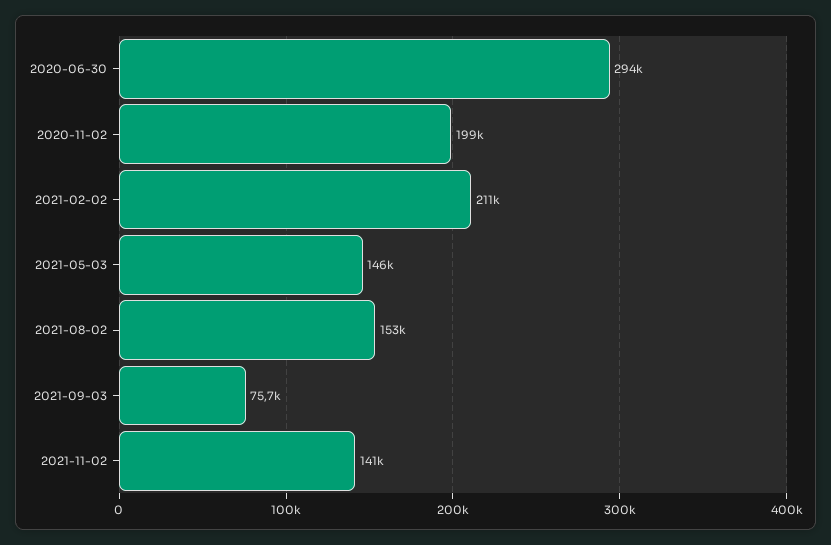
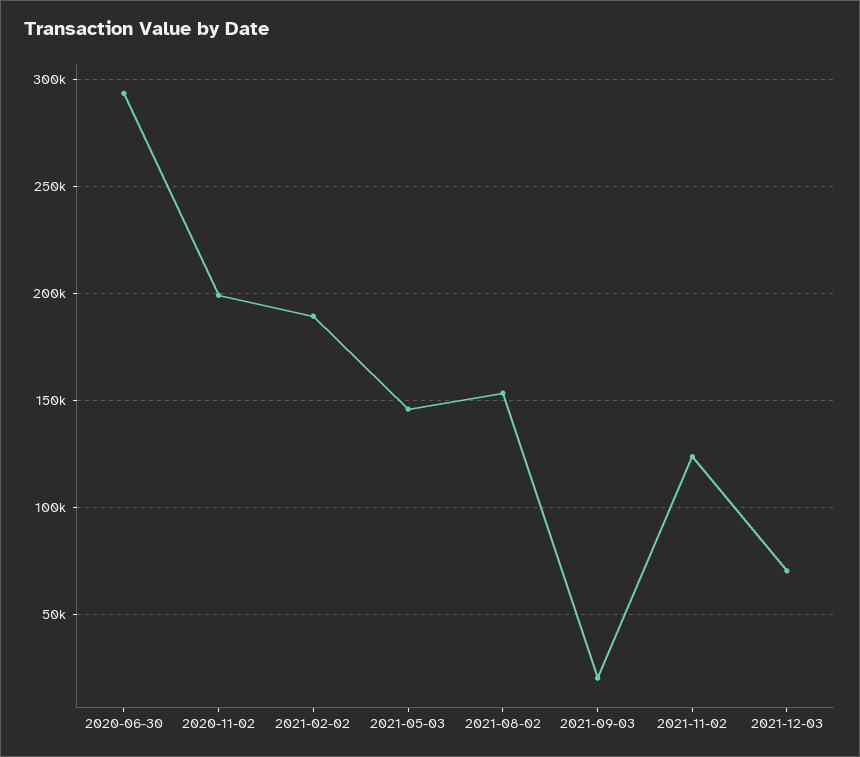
2021-02-02: 211000 -> 190000
2021-09-03: 75700 -> 20000
2021-11-02: 141000 -> 125000
2021-12-03: none -> 70000

